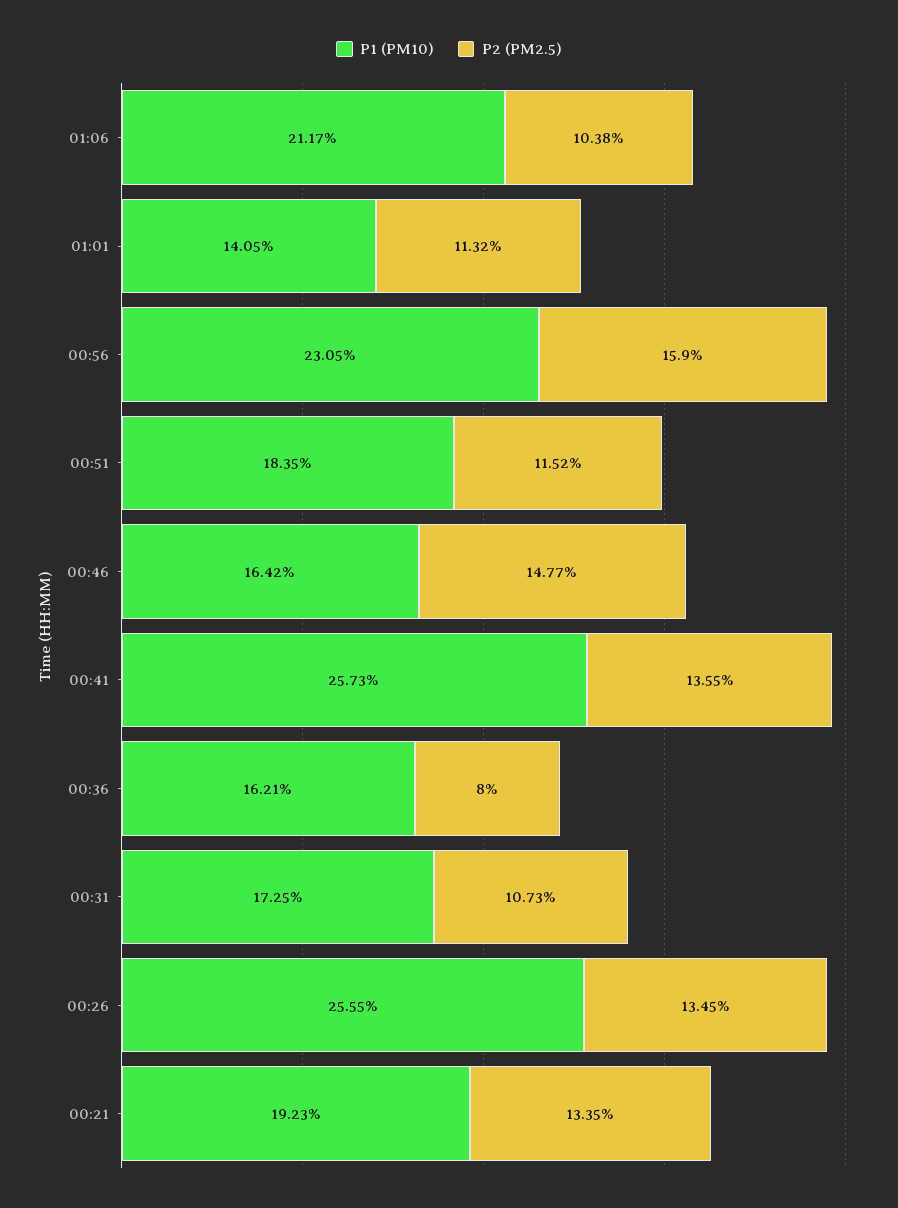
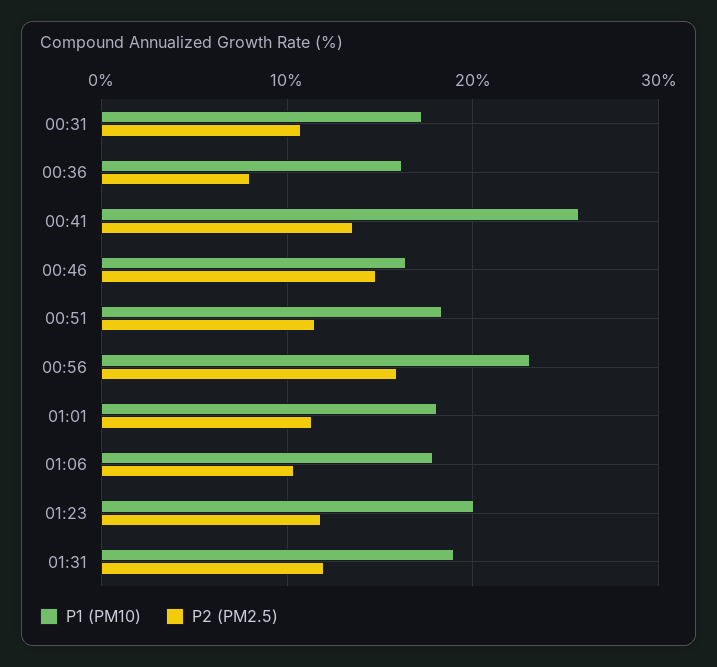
P1 (PM10), 01:06: 21.17 -> 18
P1 (PM10), 01:01: 14.05 -> 18
P1 (PM10), 00:26: 25.55 -> none
P2 (PM2.5), 00:26: 13.45 -> none
P1 (PM10), 00:21: 19.23 -> none
P2 (PM2.5), 00:21: 13.35 -> none
P1 (PM10), 01:23: none -> 20
P2 (PM2.5), 01:23: none -> 12
P1 (PM10), 01:31: none -> 19
P2 (PM2.5), 01:31: none -> 12

